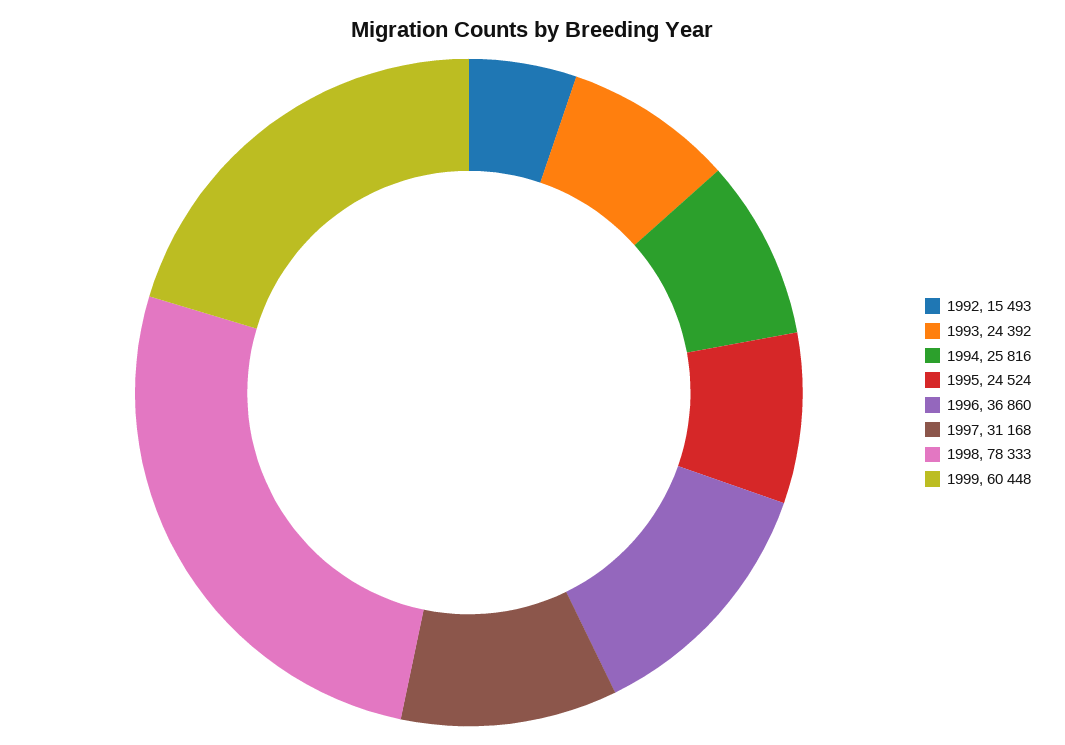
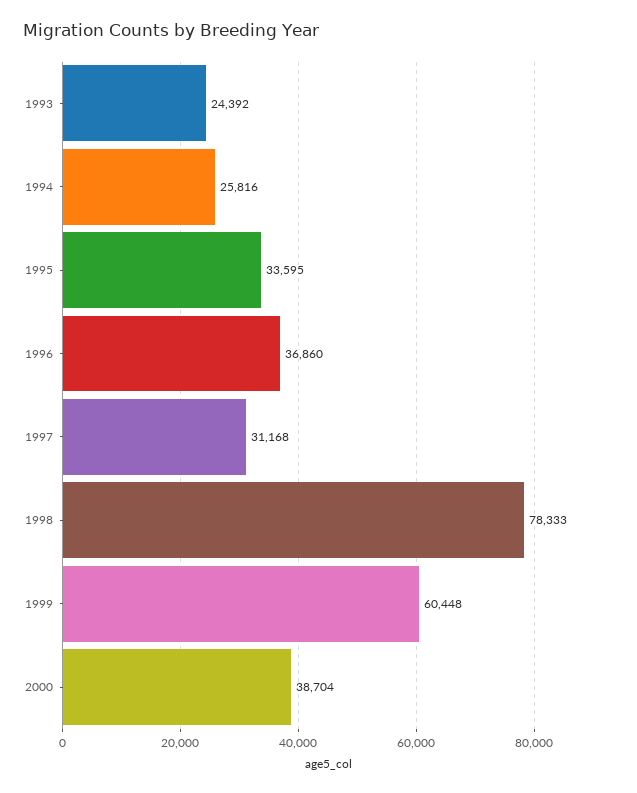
1992: 15493 -> none
1995: 24524 -> 33595
2000: none -> 38704

